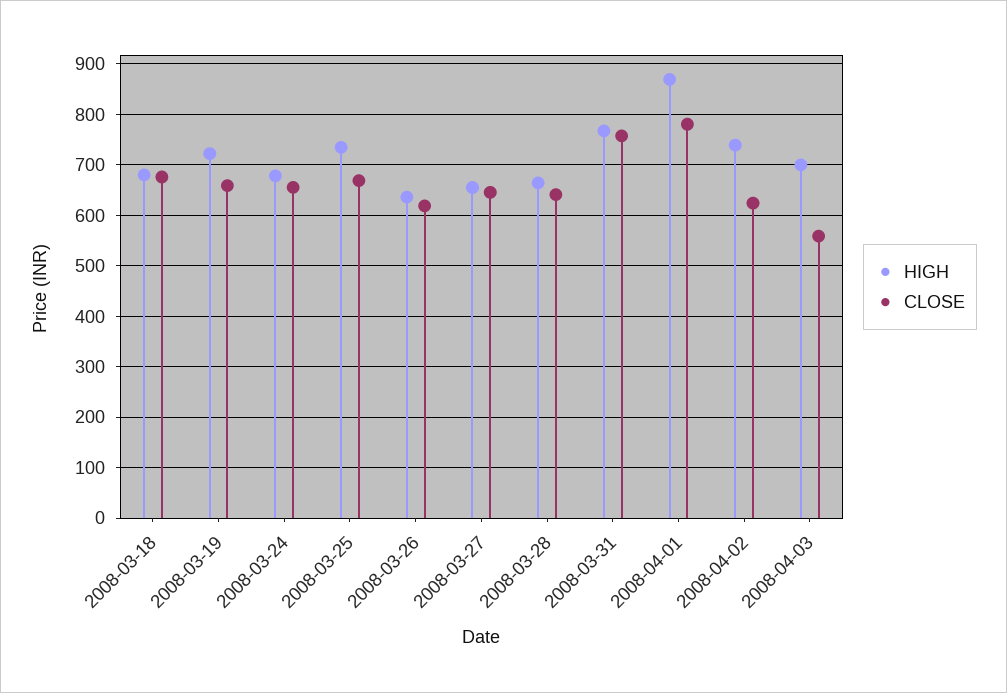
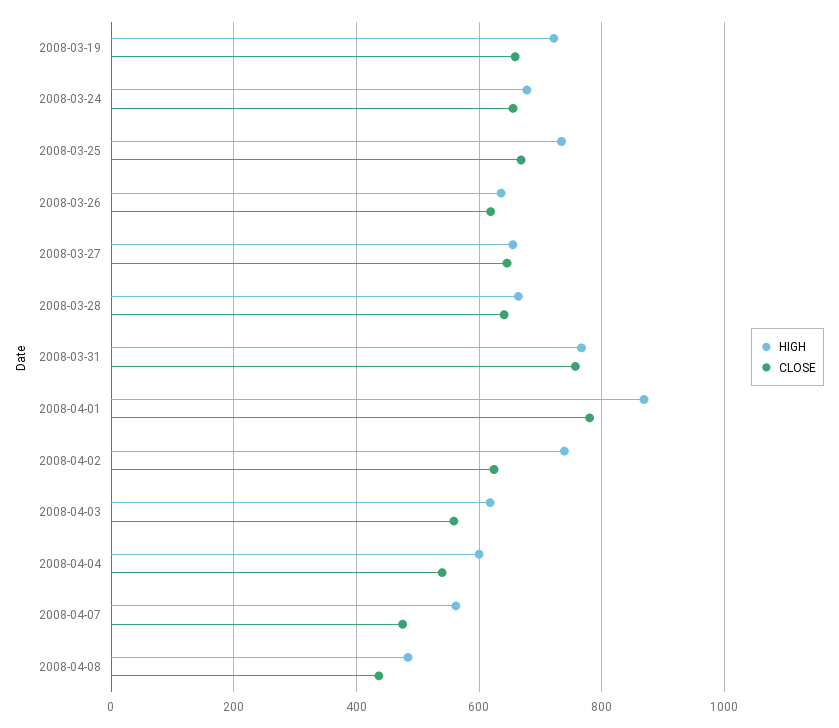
HIGH, 2008-03-18: 680 -> none
CLOSE, 2008-03-18: 680 -> none
HIGH, 2008-04-03: 700 -> 620
HIGH, 2008-04-04: none -> 600
CLOSE, 2008-04-04: none -> 540
HIGH, 2008-04-07: none -> 560
CLOSE, 2008-04-07: none -> 480
HIGH, 2008-04-08: none -> 480
CLOSE, 2008-04-08: none -> 440

